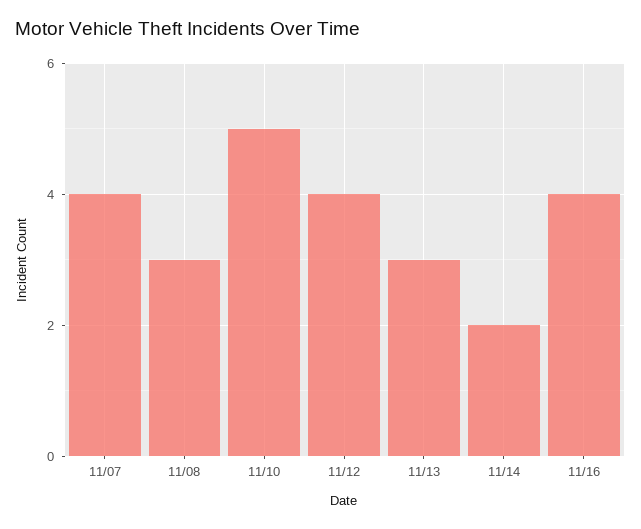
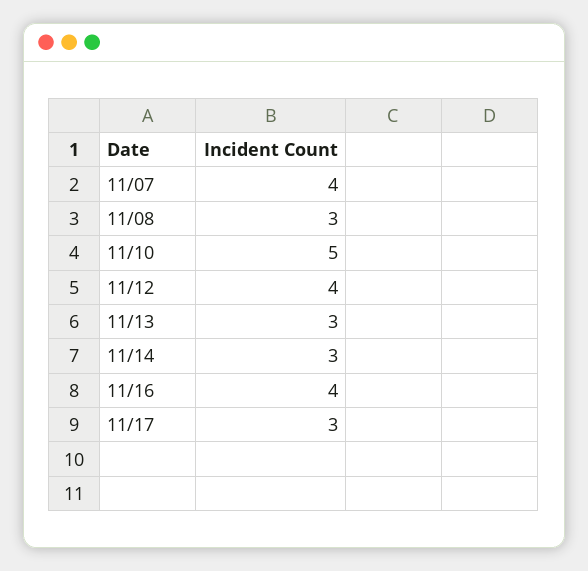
11/14: 2 -> 3
11/17: none -> 3

